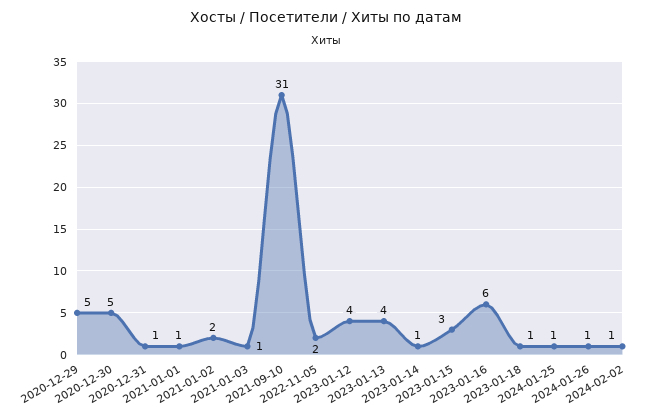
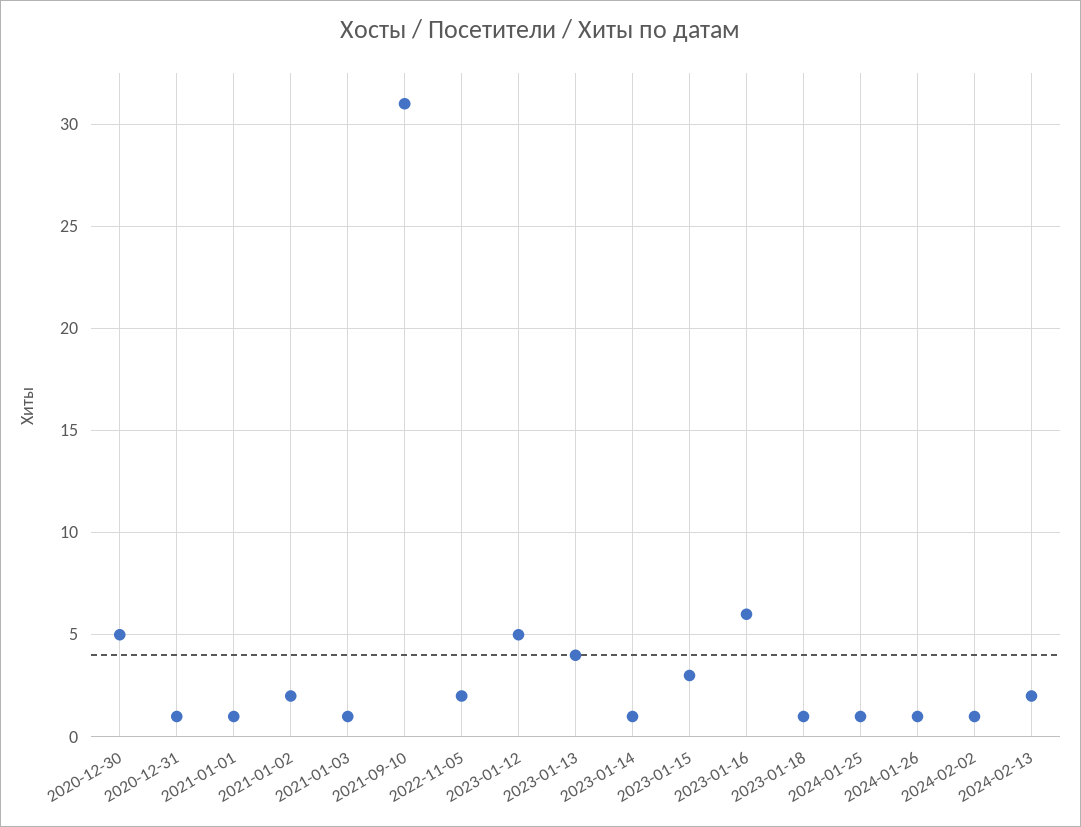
2020-12-29: 5 -> none
2023-01-12: 4 -> 5
2024-02-13: none -> 2

